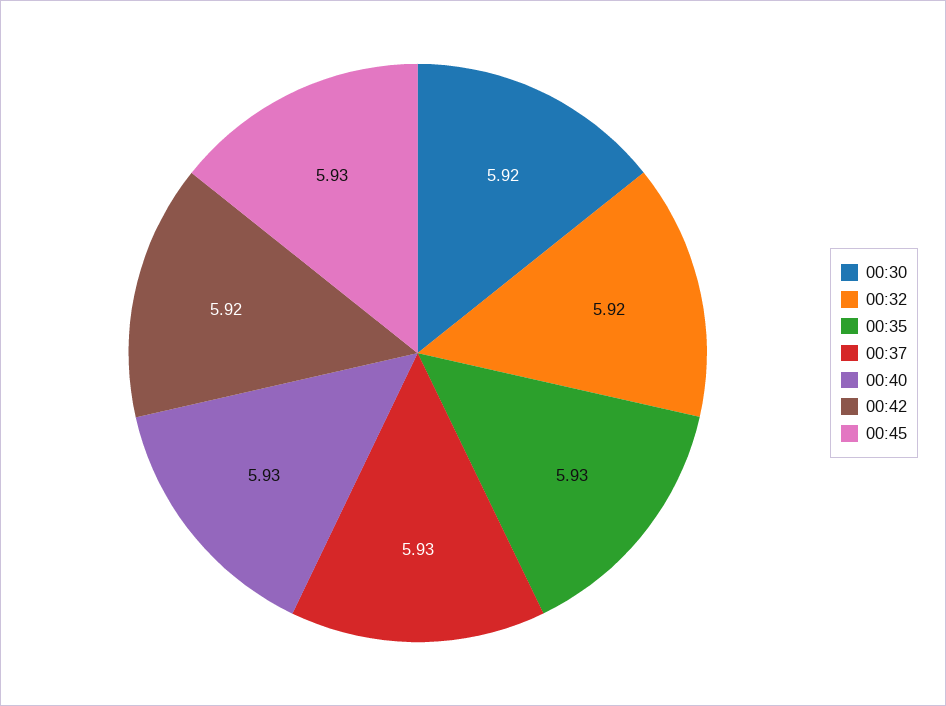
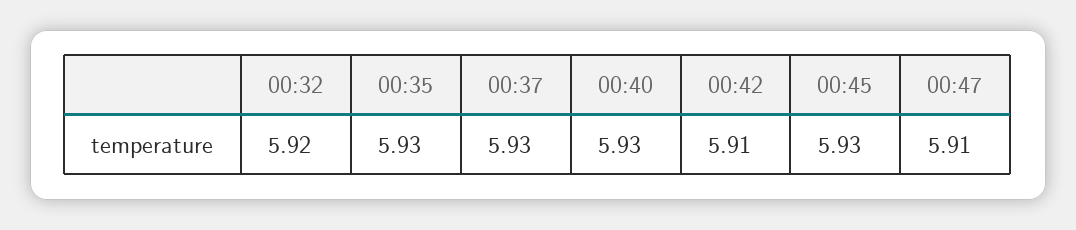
00:30: 5.92 -> none
00:42: 5.92 -> 5.91
00:47: none -> 5.91

